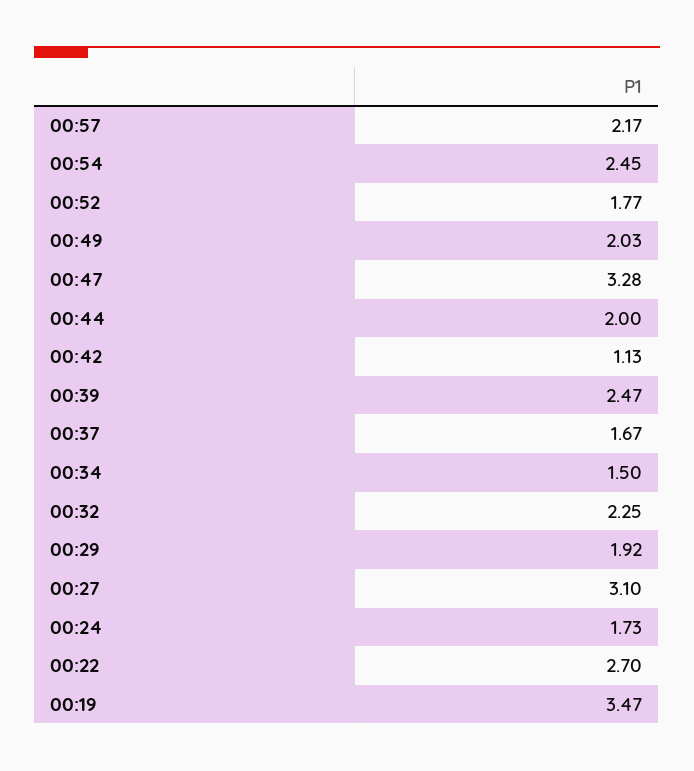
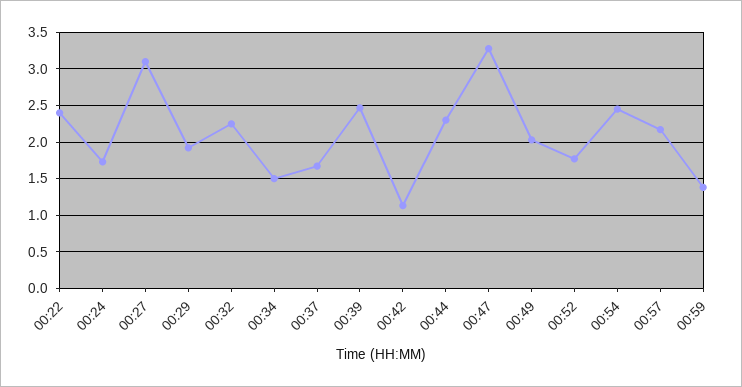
00:44: 2 -> 2.3
00:22: 2.7 -> 2.4
00:19: 3.47 -> none
00:59: none -> 1.4

